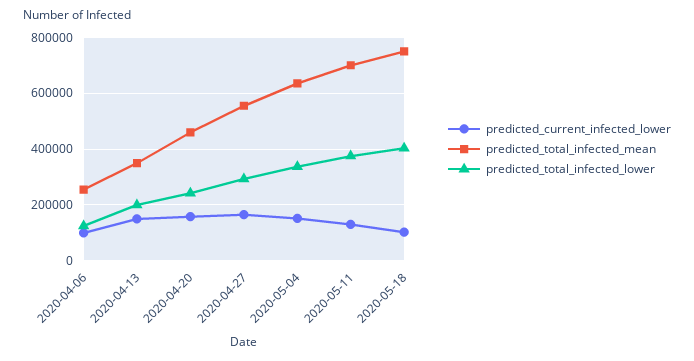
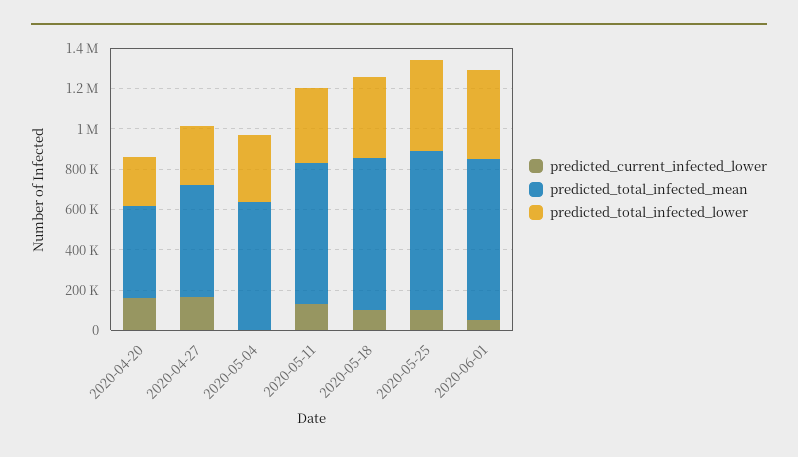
predicted_current_infected_lower, 2020-04-06: 100000 -> none
predicted_total_infected_mean, 2020-04-06: 250000 -> none
predicted_total_infected_lower, 2020-04-06: 125000 -> none
predicted_current_infected_lower, 2020-04-13: 150000 -> none
predicted_total_infected_mean, 2020-04-13: 350000 -> none
predicted_total_infected_lower, 2020-04-13: 200000 -> none
predicted_current_infected_lower, 2020-05-04: 150000 -> 0
predicted_current_infected_lower, 2020-05-25: none -> 100000
predicted_total_infected_mean, 2020-05-25: none -> 800000
predicted_total_infected_lower, 2020-05-25: none -> 450000
predicted_current_infected_lower, 2020-06-01: none -> 50000
predicted_total_infected_mean, 2020-06-01: none -> 800000
predicted_total_infected_lower, 2020-06-01: none -> 450000

